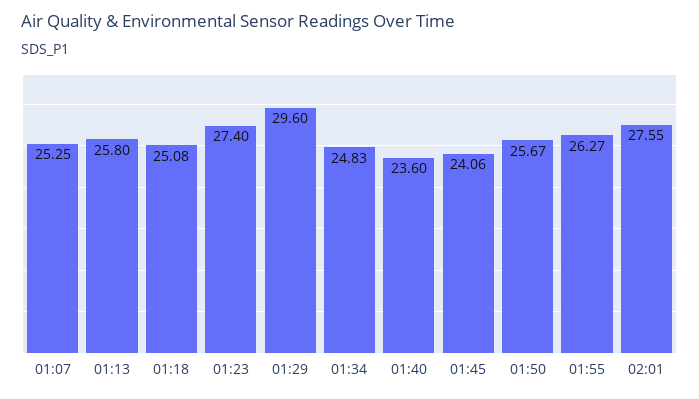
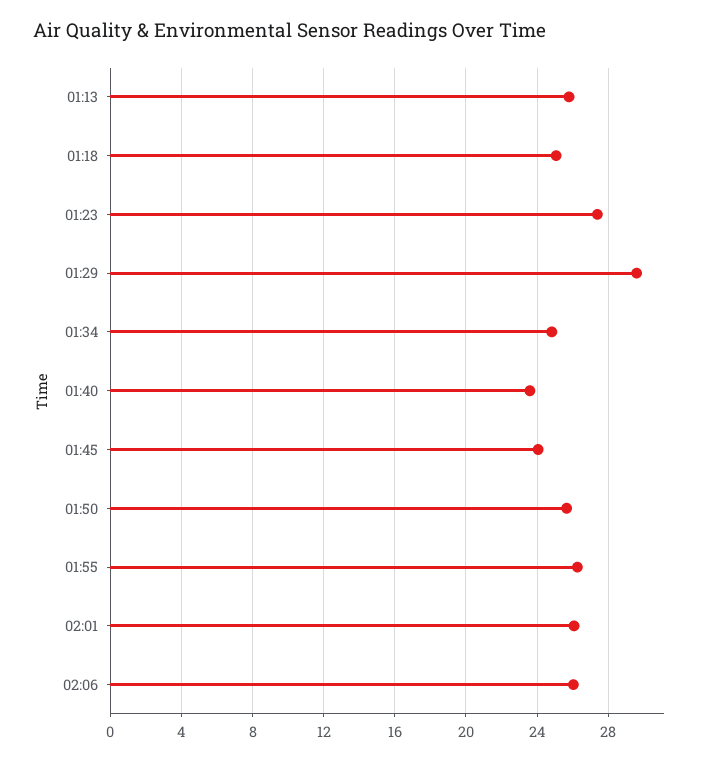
01:07: 25.25 -> none
02:01: 27.55 -> 26
02:06: none -> 26

